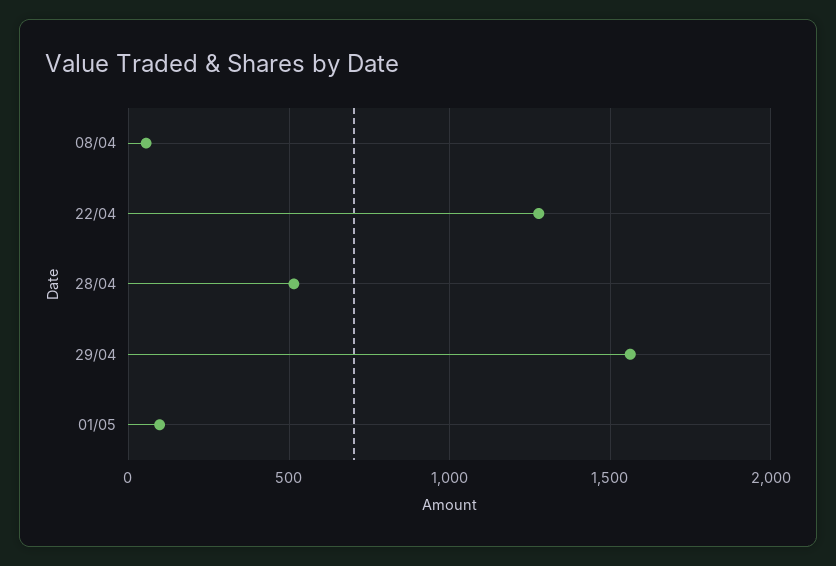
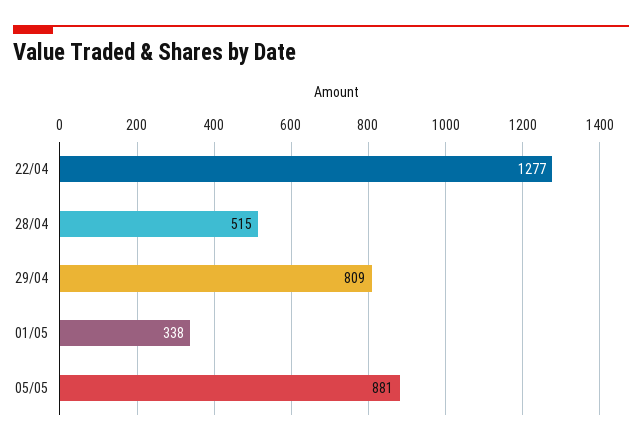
08/04: 50 -> none
29/04: 1550 -> 809
01/05: 100 -> 338
05/05: none -> 881

